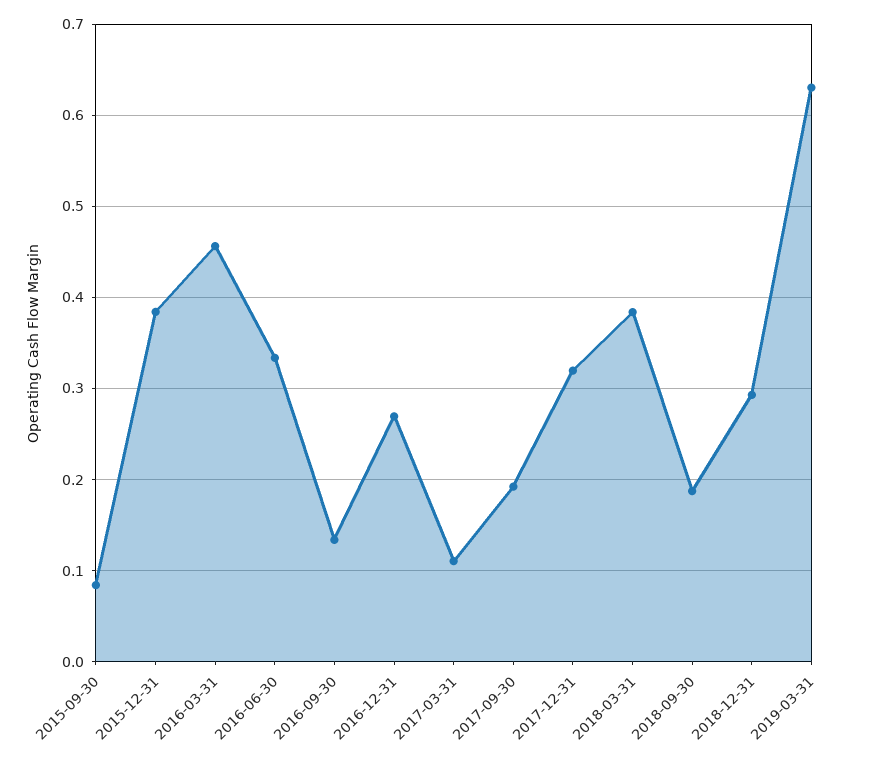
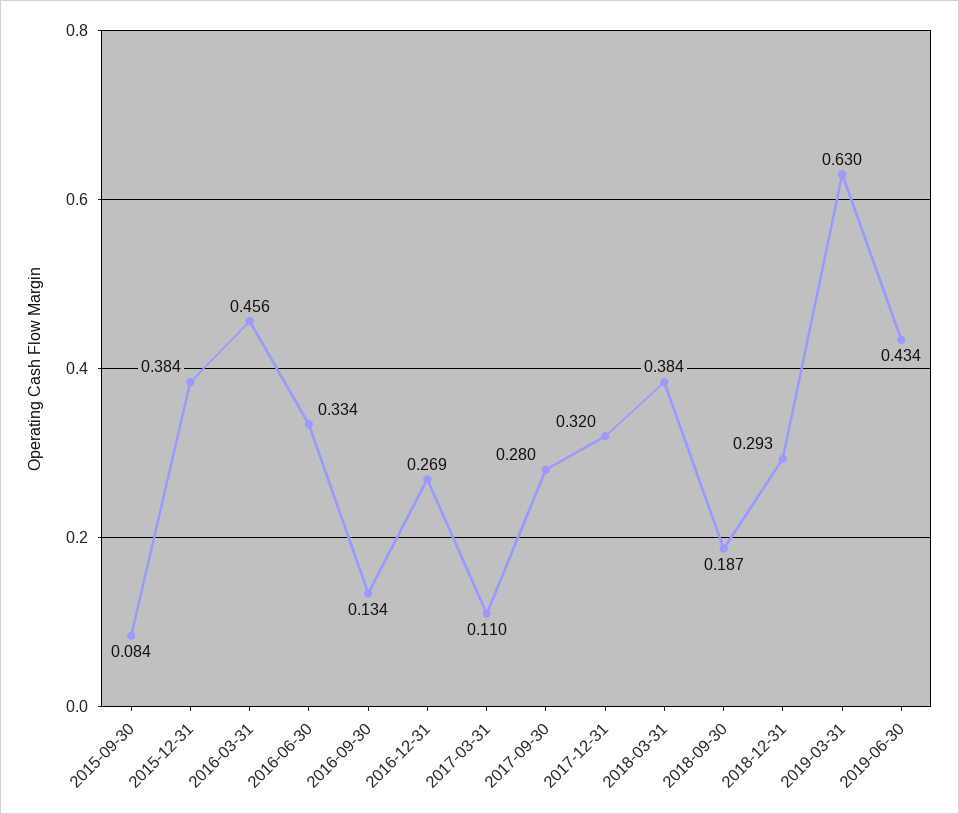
2017-09-30: 0.19 -> 0.28
2019-06-30: none -> 0.434

